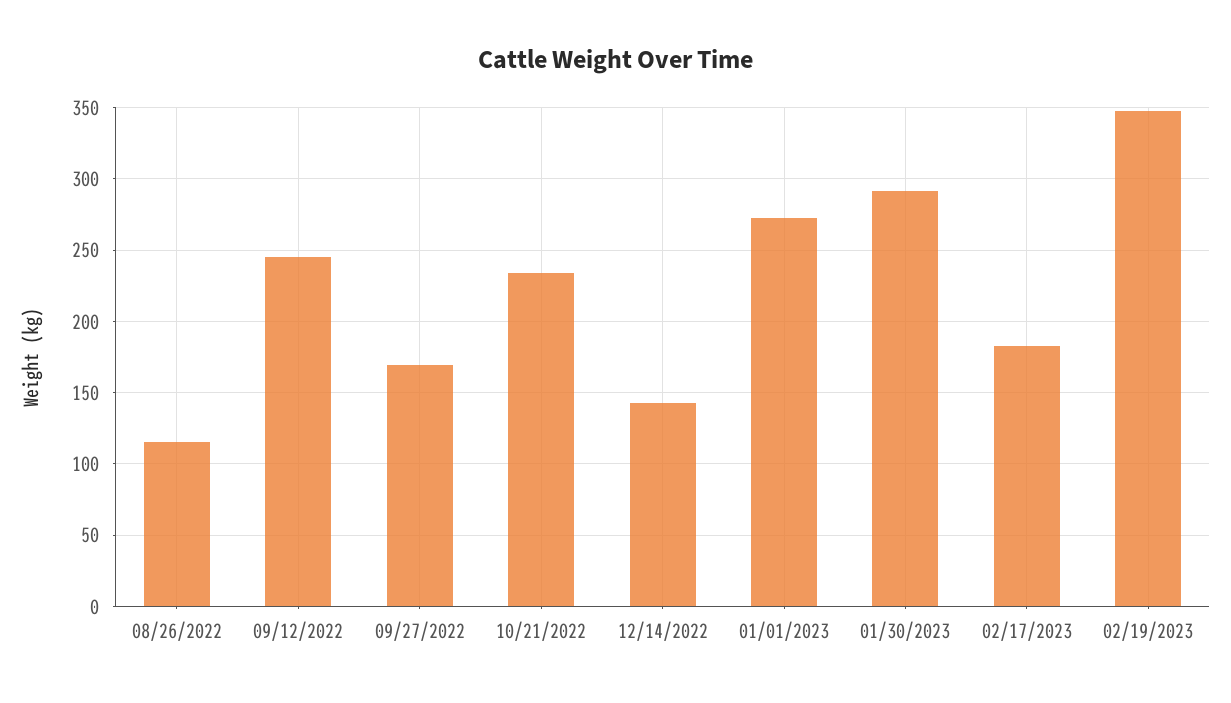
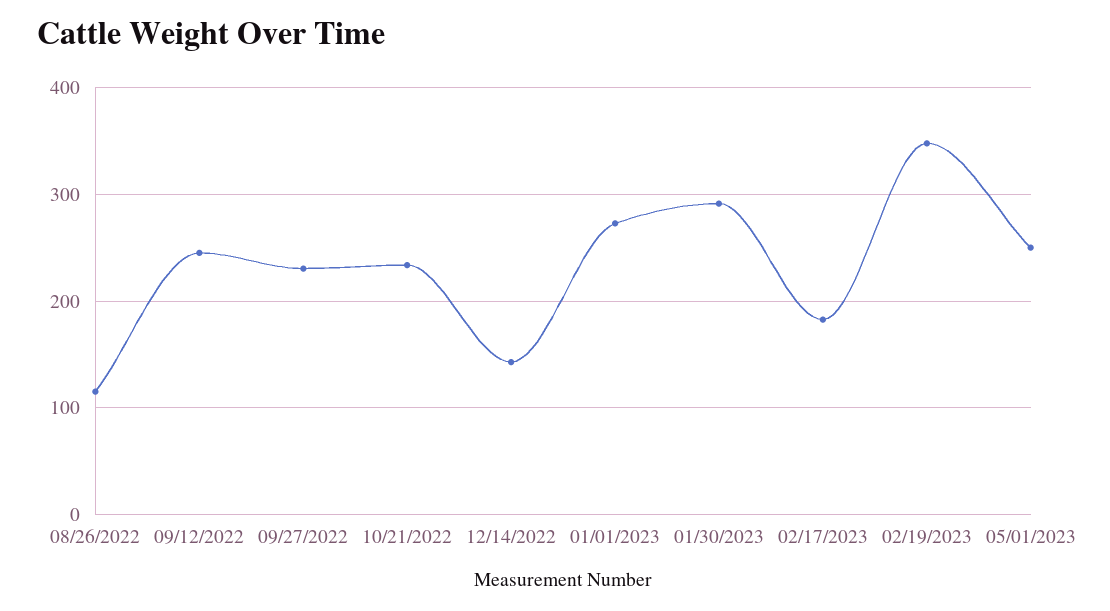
09/27/2022: 170 -> 230
05/01/2023: none -> 250

